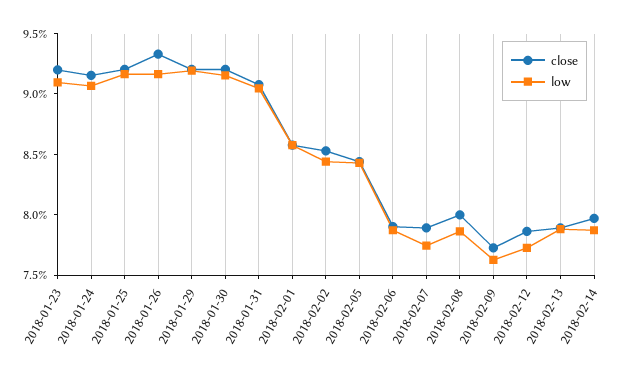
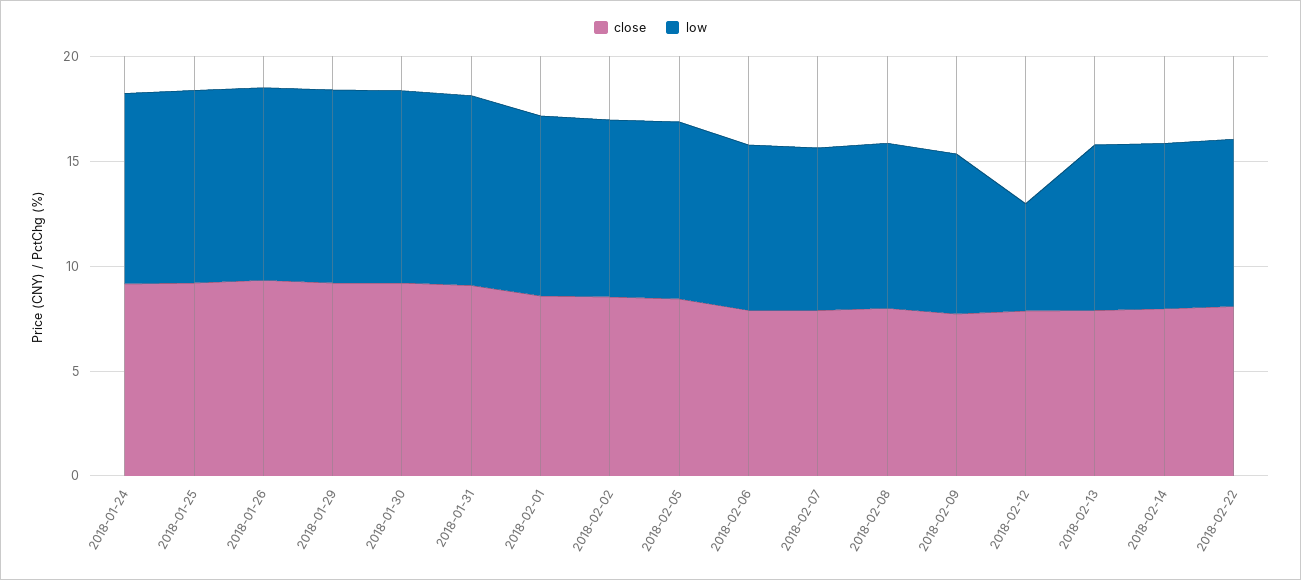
close, 2018-01-23: 9.2 -> none
low, 2018-01-23: 9.1 -> none
low, 2018-02-12: 7.7 -> 5
close, 2018-02-22: none -> 8
low, 2018-02-22: none -> 8

